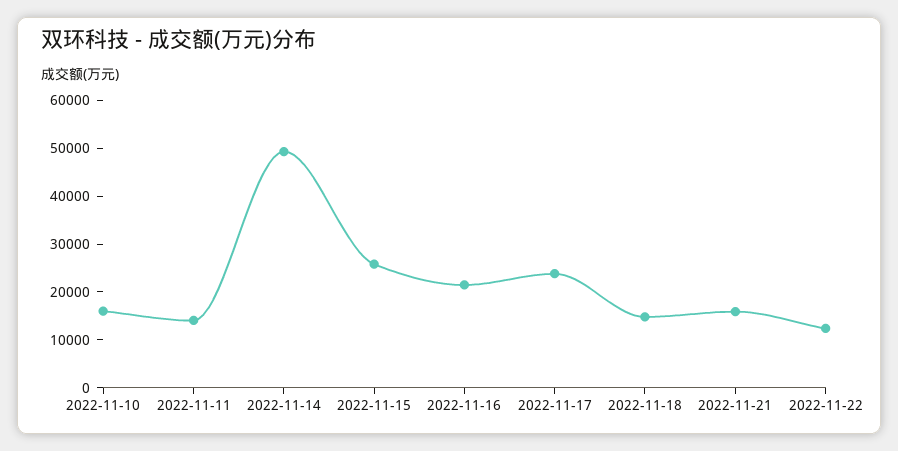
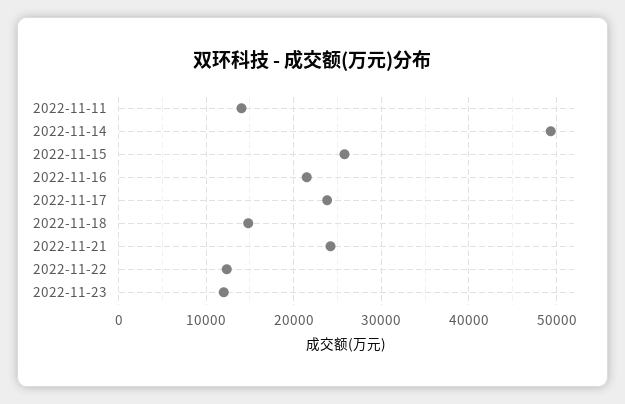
2022-11-10: 16000 -> none
2022-11-21: 16000 -> 24000
2022-11-23: none -> 12000

